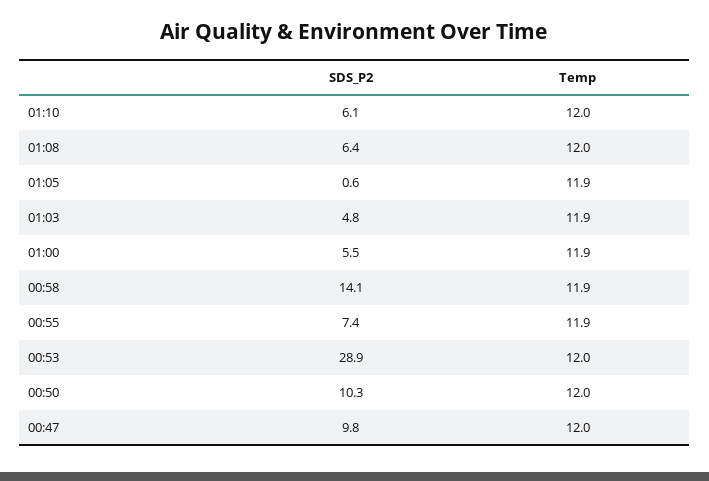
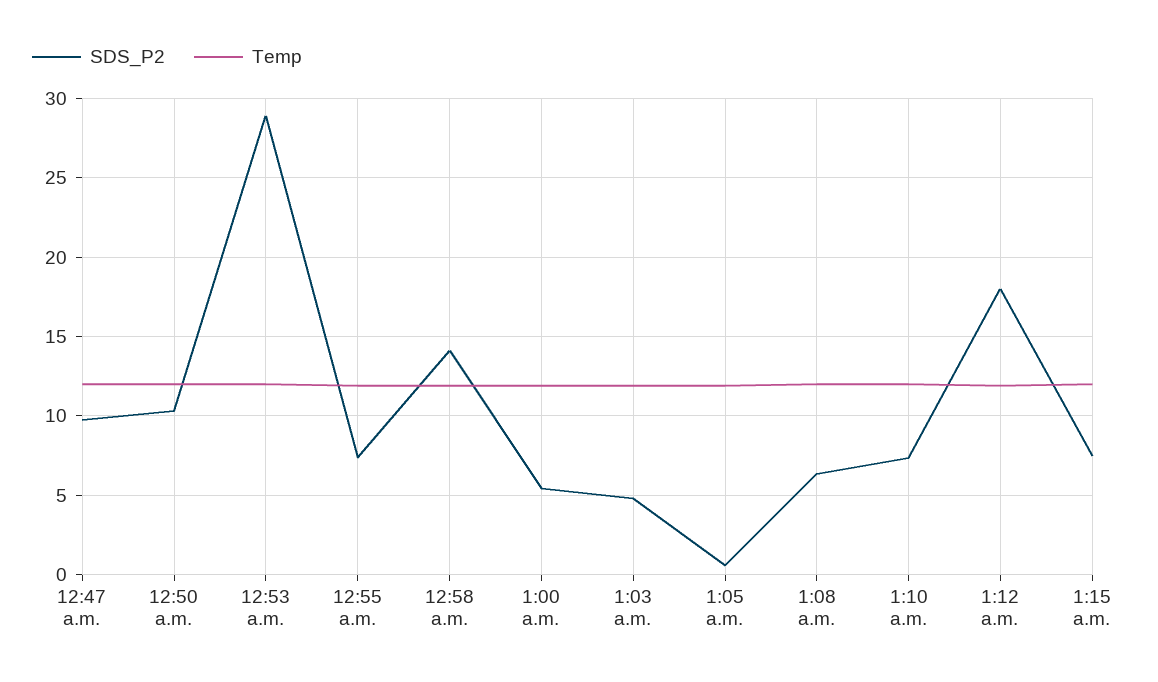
SDS_P2, 01:10: 6.1 -> 7.5
SDS_P2, 1:12 a.m.: none -> 18
Temp, 1:12 a.m.: none -> 12
SDS_P2, 1:15 a.m.: none -> 7.5
Temp, 1:15 a.m.: none -> 12

